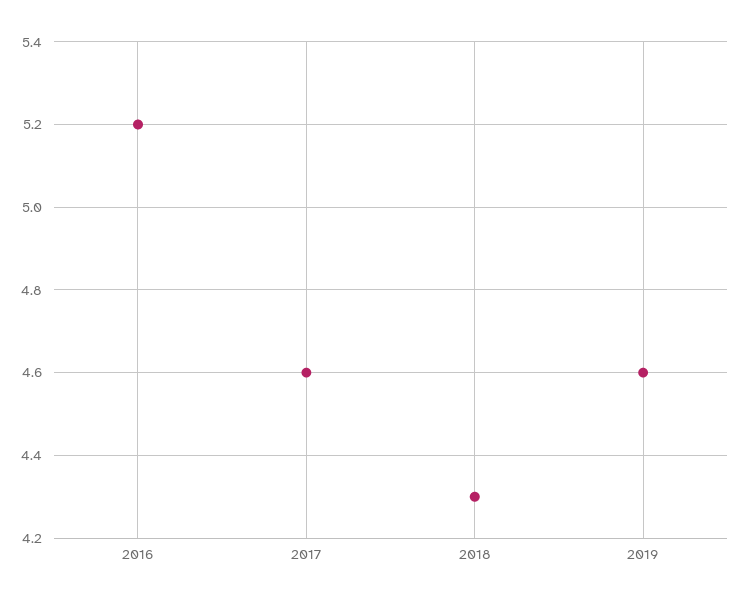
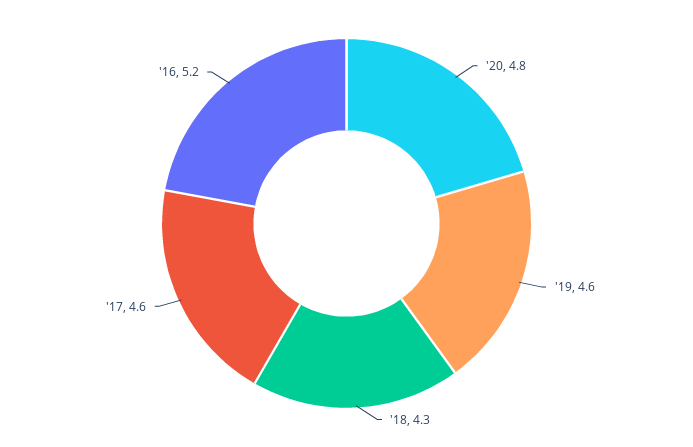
'20: none -> 4.8

